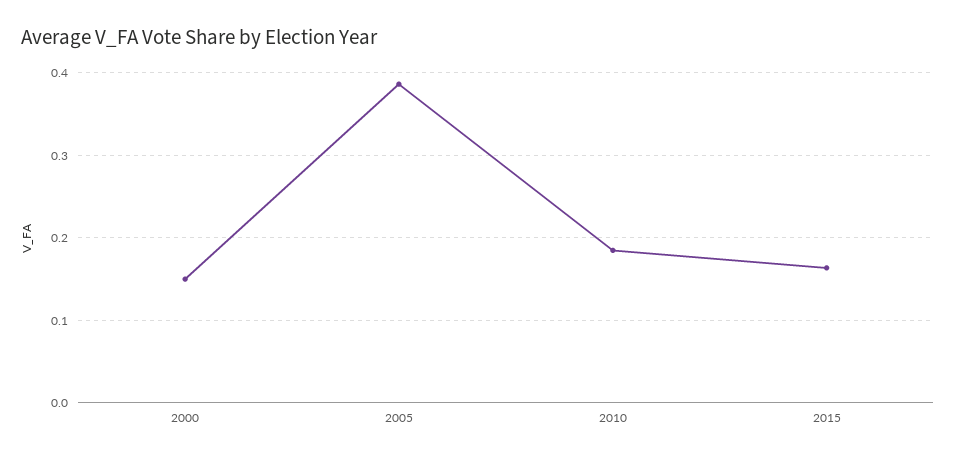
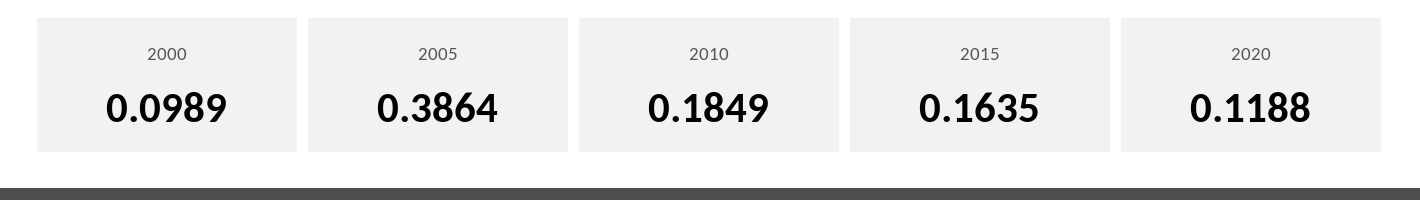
2000: 0.15 -> 0.0989
2020: none -> 0.1188

